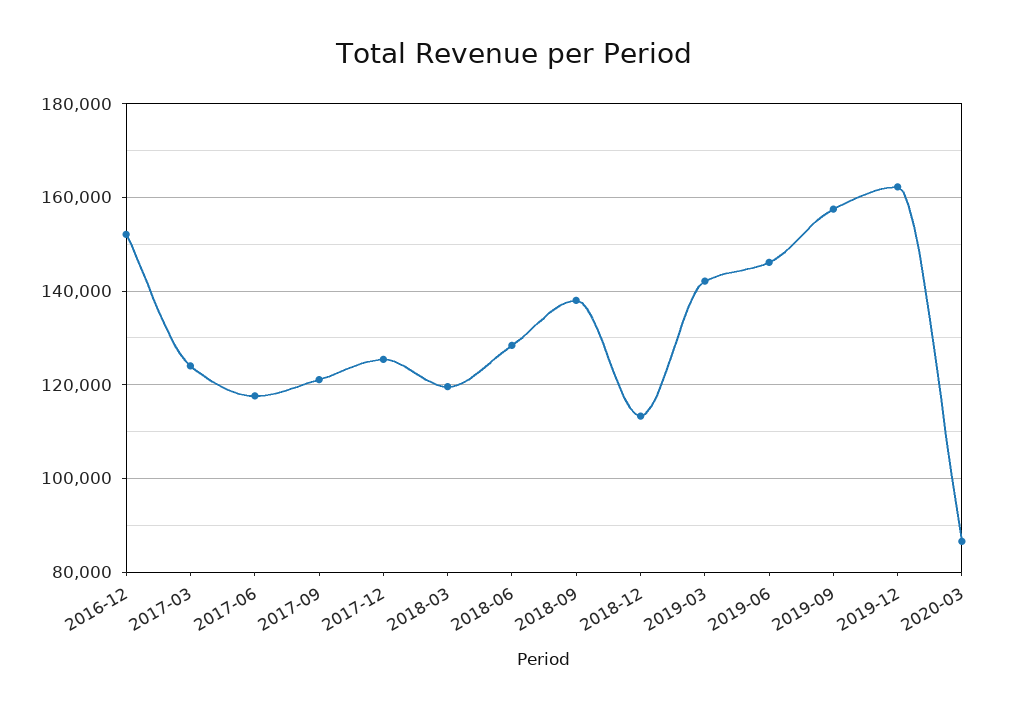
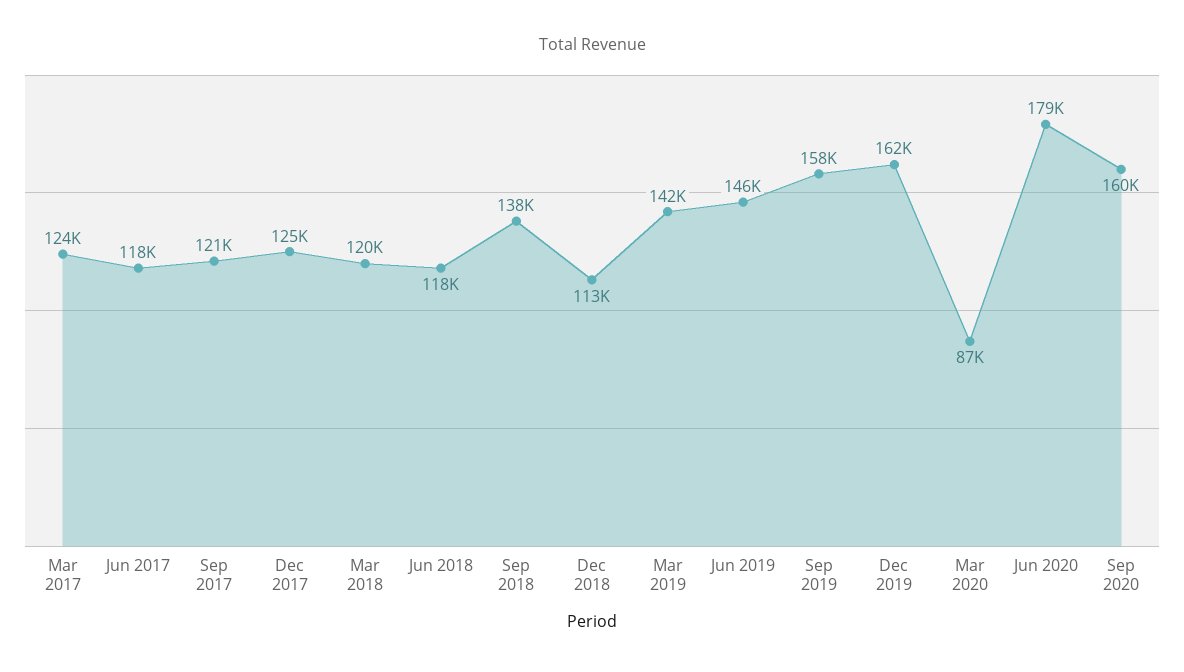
2016-12: 152000 -> none
2018-06: 128000 -> 118000
Jun 2020: none -> 179000
Sep 2020: none -> 160000

